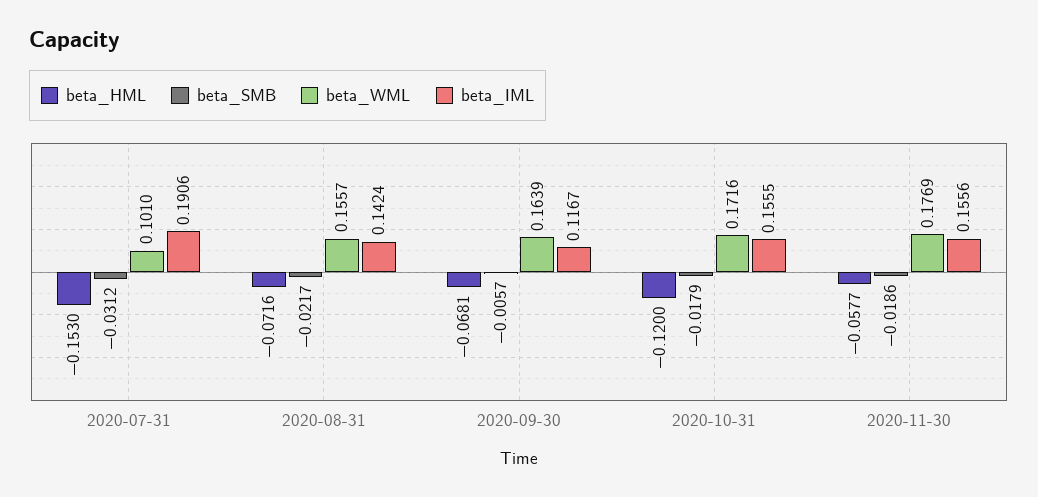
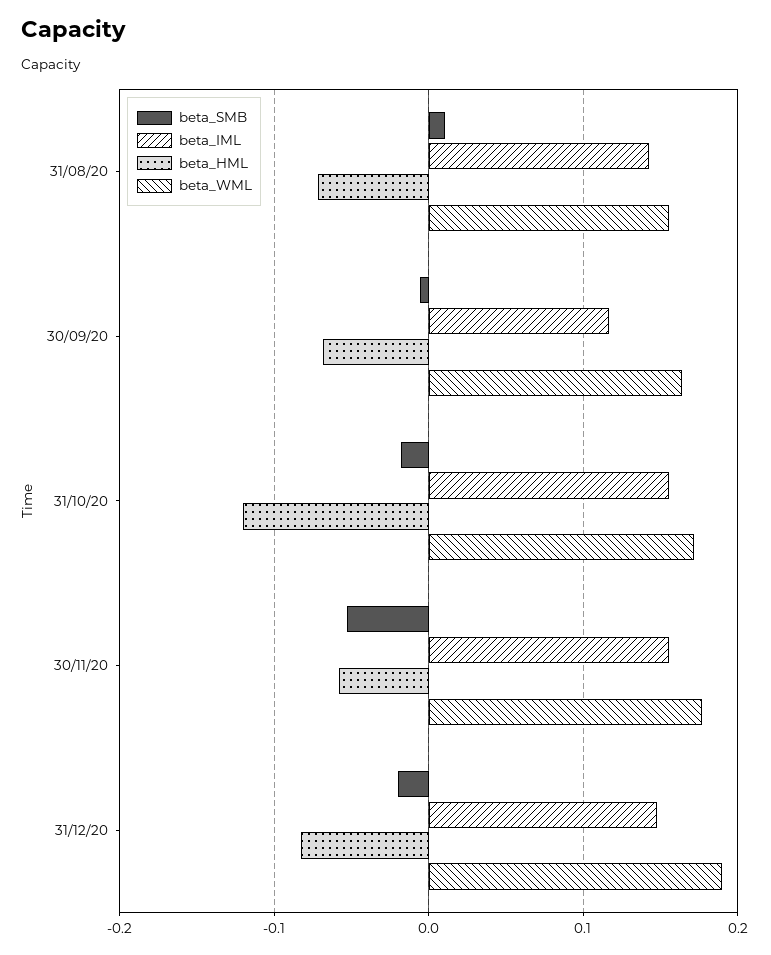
beta_HML, 2020-07-31: -0.153 -> none
beta_SMB, 2020-07-31: -0.0312 -> none
beta_WML, 2020-07-31: 0.101 -> none
beta_IML, 2020-07-31: 0.1906 -> none
beta_SMB, 2020-08-31: -0.0217 -> 0.01
beta_SMB, 2020-11-30: -0.0186 -> -0.05
beta_SMB, 31/12/20: none -> -0.02
beta_IML, 31/12/20: none -> 0.15
beta_HML, 31/12/20: none -> -0.08
beta_WML, 31/12/20: none -> 0.19

